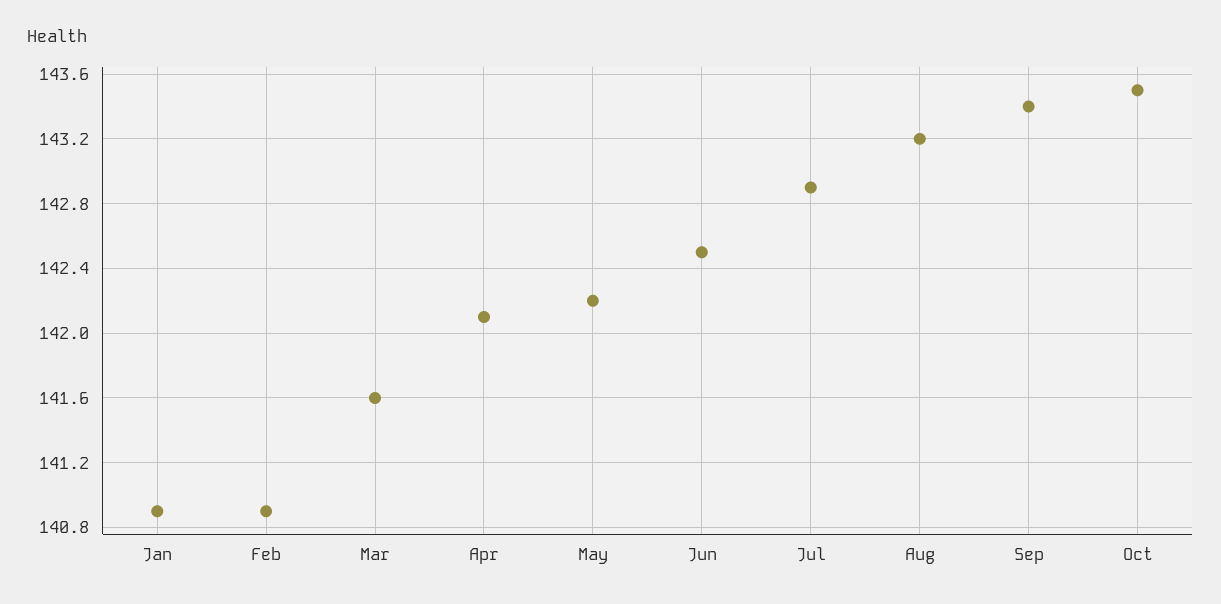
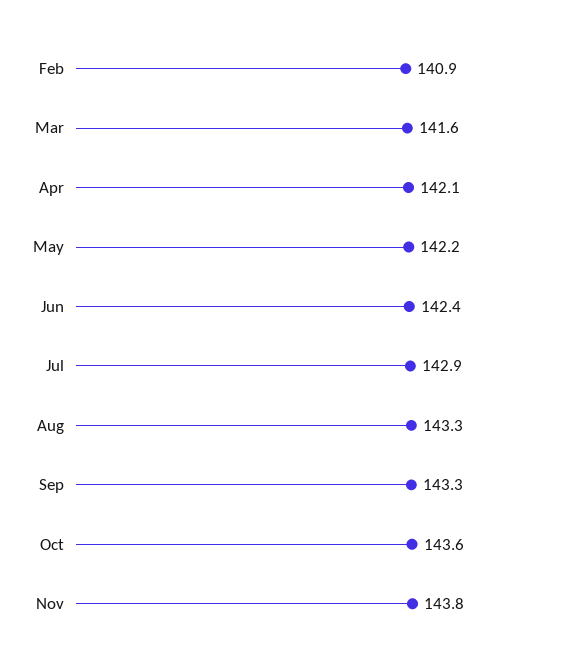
Jan: 140.9 -> none
Jun: 142.5 -> 142.4
Aug: 143.2 -> 143.3
Sep: 143.4 -> 143.3
Oct: 143.5 -> 143.6
Nov: none -> 143.8

